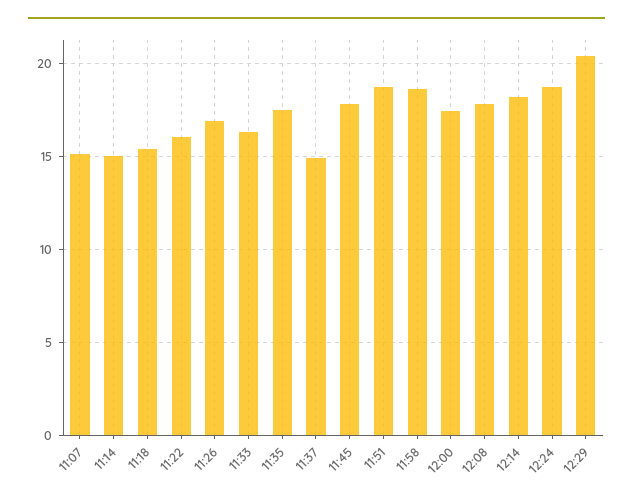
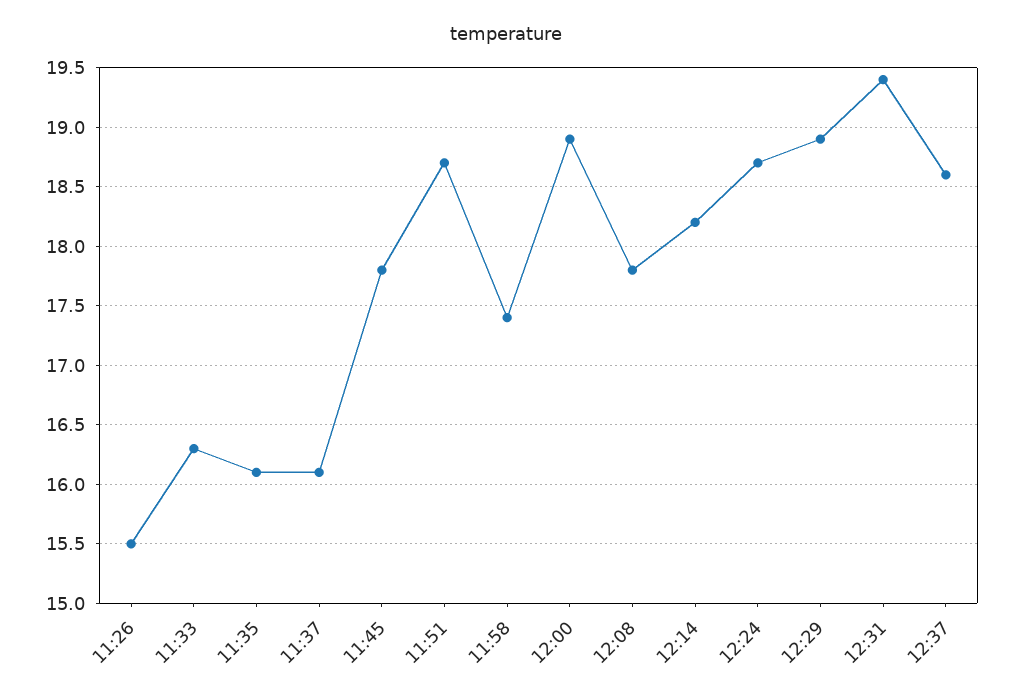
11:07: 15 -> none
11:14: 15 -> none
11:18: 15.5 -> none
11:22: 16 -> none
11:26: 17 -> 15.5
11:35: 17.5 -> 16.1
11:37: 15 -> 16.1
11:58: 18.5 -> 17.4
12:00: 17.5 -> 18.9
12:29: 20.5 -> 18.9
12:31: none -> 19.4
12:37: none -> 18.6

